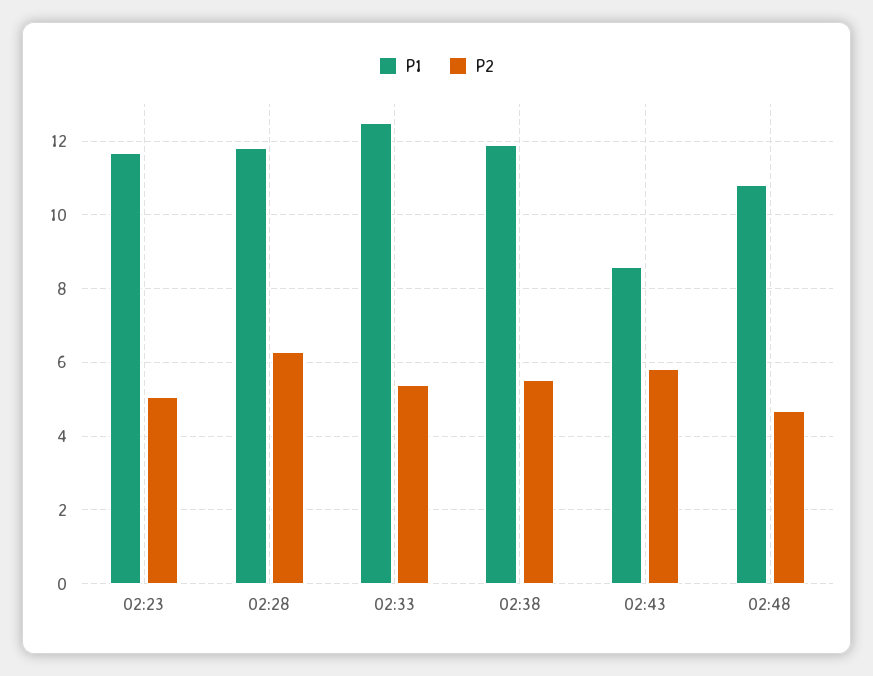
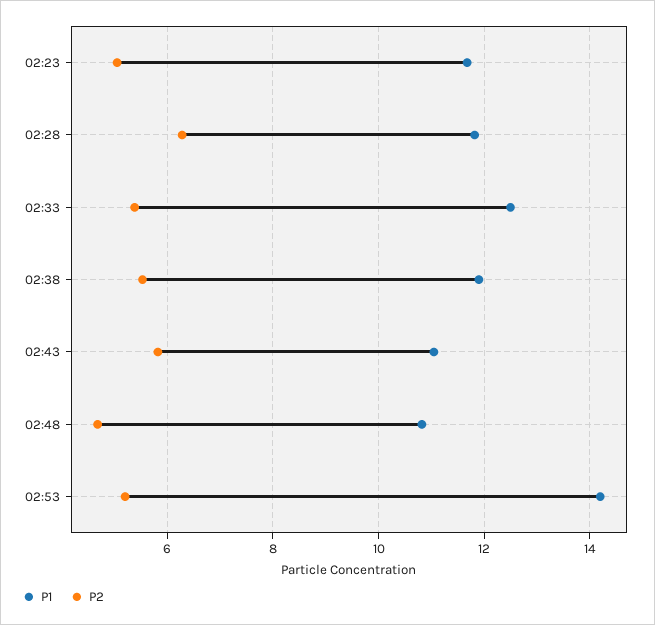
P1, 02:43: 8.6 -> 11
P1, 02:53: none -> 14.2
P2, 02:53: none -> 5.2

